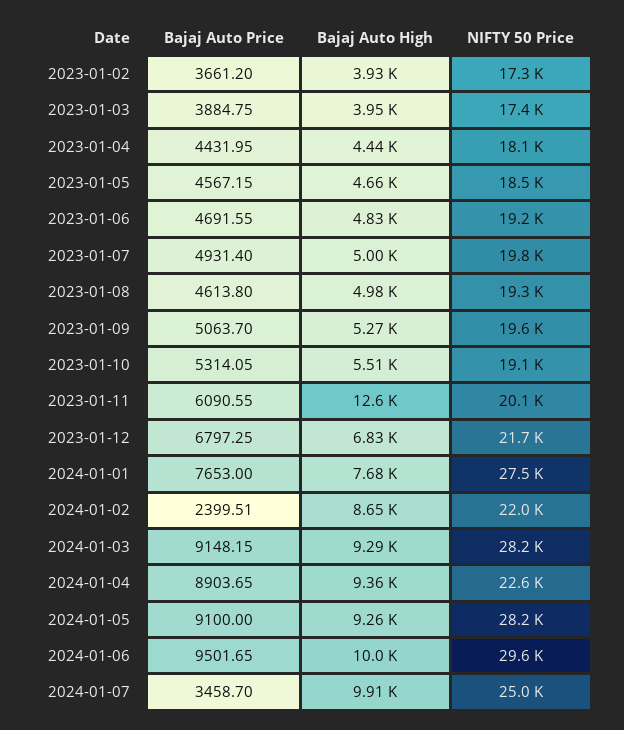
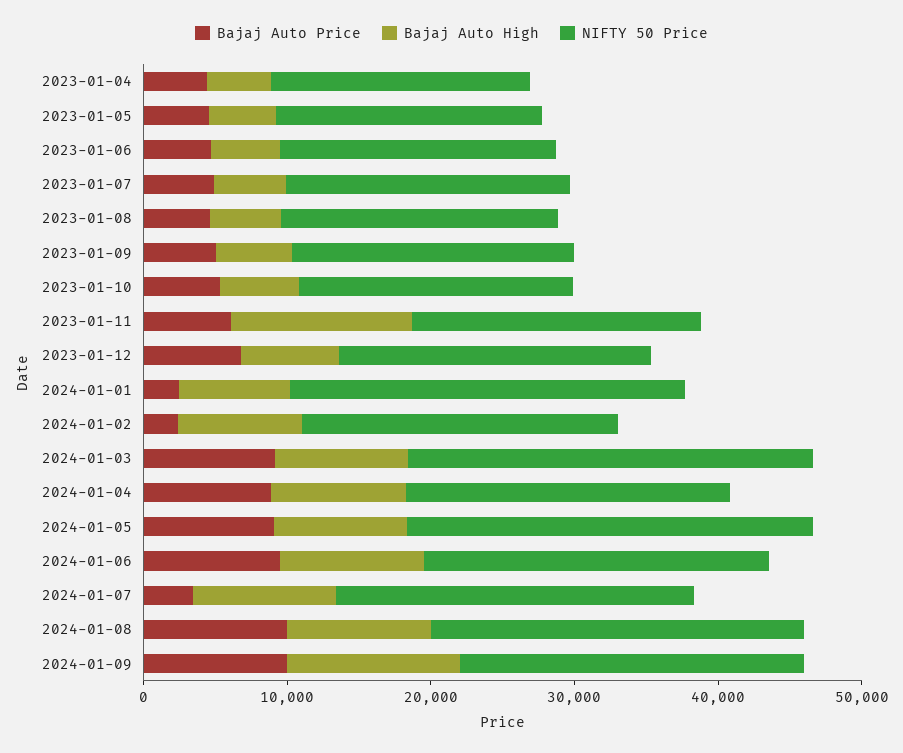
Bajaj Auto Price, 2023-01-02: 3661.2 -> none
Bajaj Auto High, 2023-01-02: 3930 -> none
NIFTY 50 Price, 2023-01-02: 17300 -> none
Bajaj Auto Price, 2023-01-03: 3884.75 -> none
Bajaj Auto High, 2023-01-03: 3950 -> none
NIFTY 50 Price, 2023-01-03: 17400 -> none
Bajaj Auto Price, 2024-01-01: 7653 -> 2000
NIFTY 50 Price, 2024-01-06: 29600 -> 24000
Bajaj Auto Price, 2024-01-08: none -> 10000
Bajaj Auto High, 2024-01-08: none -> 10000
NIFTY 50 Price, 2024-01-08: none -> 26000
Bajaj Auto Price, 2024-01-09: none -> 10000
Bajaj Auto High, 2024-01-09: none -> 12000
NIFTY 50 Price, 2024-01-09: none -> 24000

